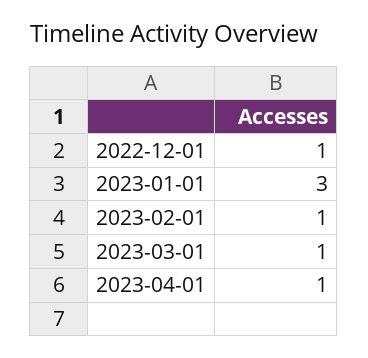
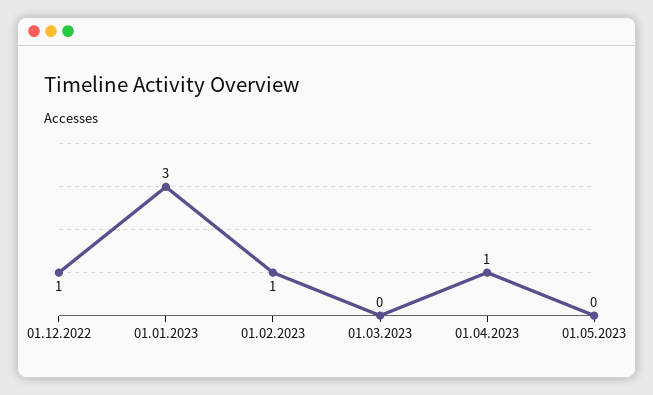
2023-03-01: 1 -> 0
01.05.2023: none -> 0

